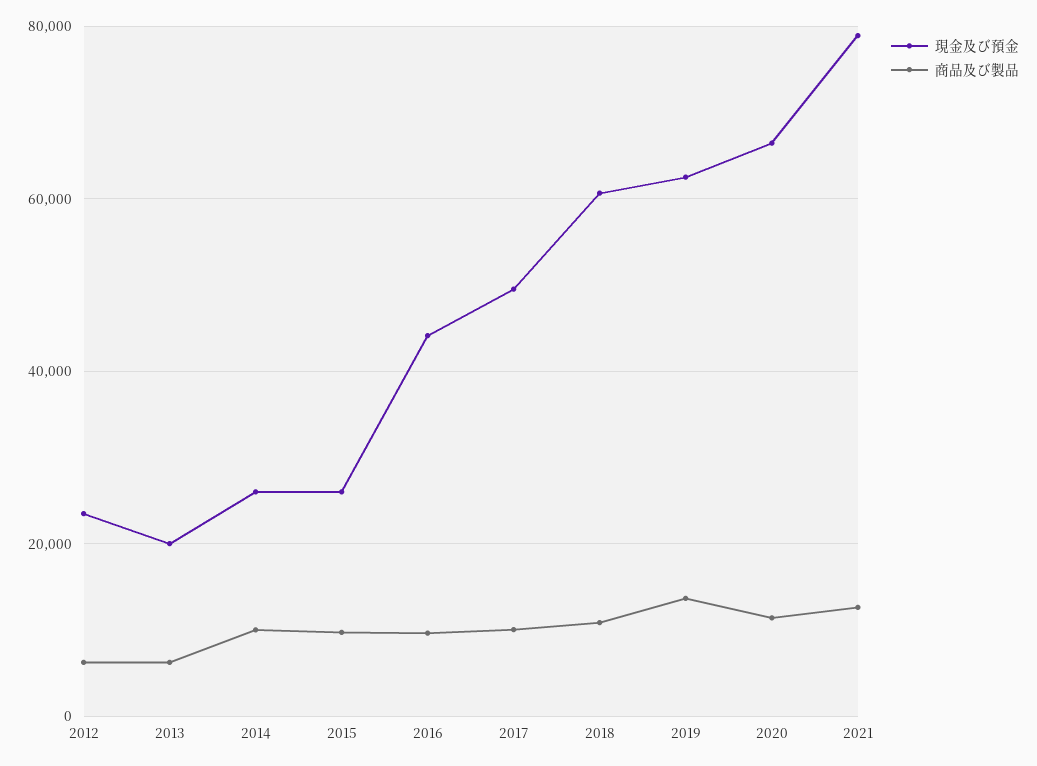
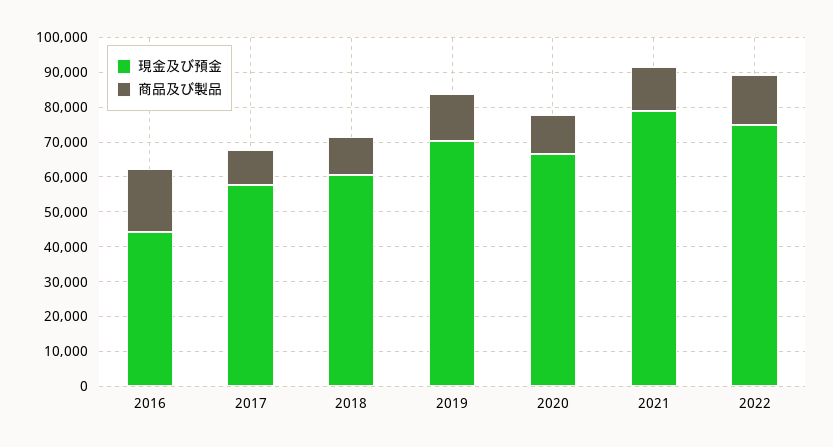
現金及び預金, 2012: 24000 -> none
商品及び製品, 2012: 6000 -> none
現金及び預金, 2013: 20000 -> none
商品及び製品, 2013: 6000 -> none
現金及び預金, 2014: 26000 -> none
商品及び製品, 2014: 10000 -> none
現金及び預金, 2015: 26000 -> none
商品及び製品, 2015: 10000 -> none
商品及び製品, 2016: 10000 -> 17500
現金及び預金, 2017: 50000 -> 57500
現金及び預金, 2019: 62000 -> 70000
現金及び預金, 2022: none -> 75000
商品及び製品, 2022: none -> 15000

